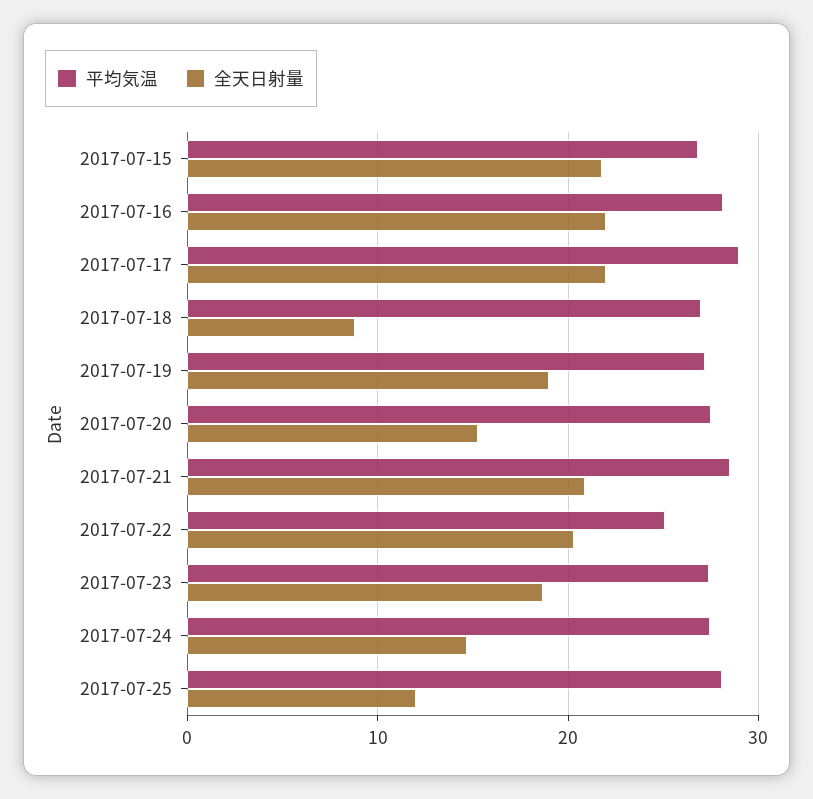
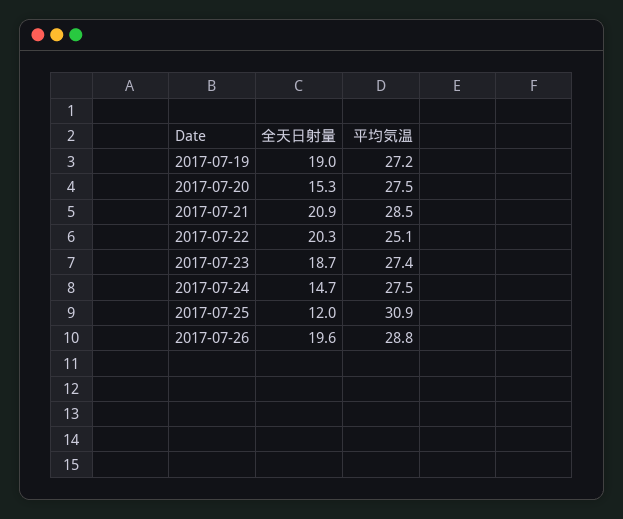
平均気温, 2017-07-15: 27 -> none
全天日射量, 2017-07-15: 22 -> none
平均気温, 2017-07-16: 28 -> none
全天日射量, 2017-07-16: 22 -> none
平均気温, 2017-07-17: 29 -> none
全天日射量, 2017-07-17: 22 -> none
平均気温, 2017-07-18: 27 -> none
全天日射量, 2017-07-18: 9 -> none
平均気温, 2017-07-25: 28 -> 30.9
全天日射量, 2017-07-26: none -> 19.6
平均気温, 2017-07-26: none -> 28.8

